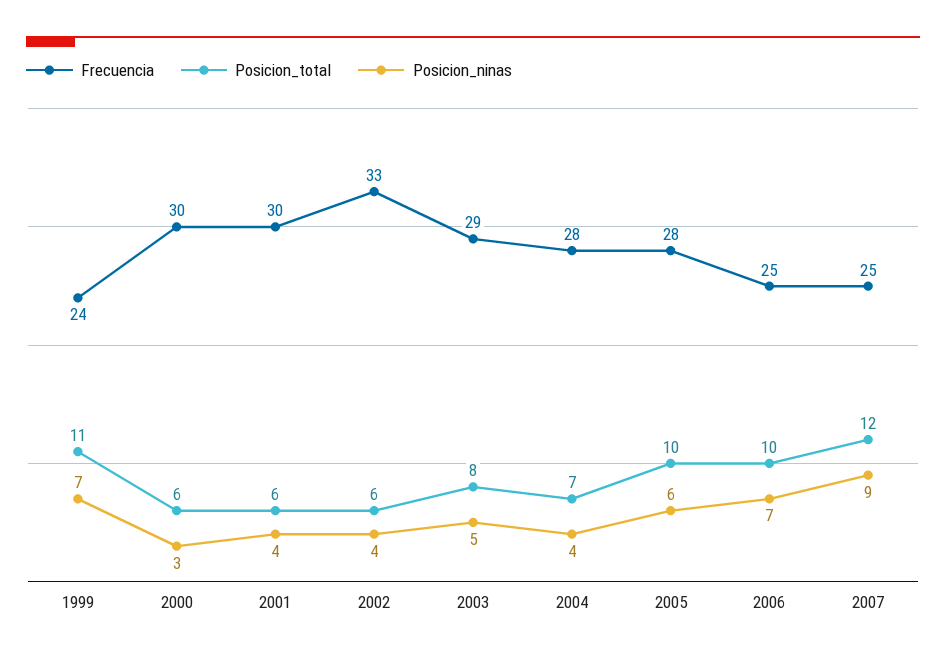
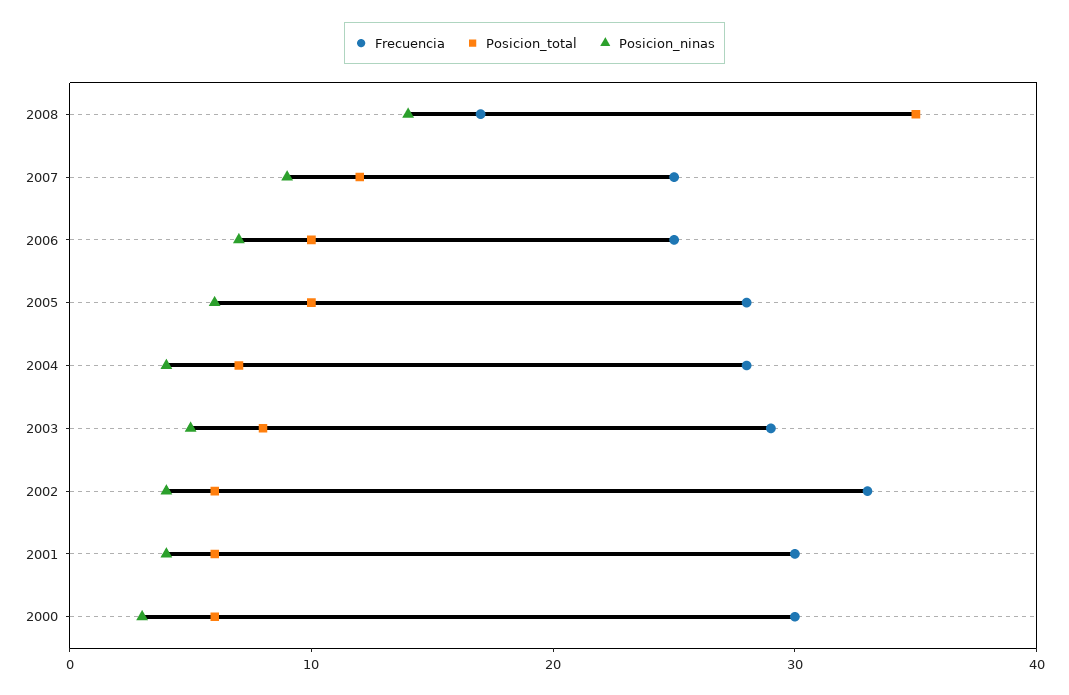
Frecuencia, 1999: 24 -> none
Posicion_total, 1999: 11 -> none
Posicion_ninas, 1999: 7 -> none
Frecuencia, 2008: none -> 17
Posicion_total, 2008: none -> 35
Posicion_ninas, 2008: none -> 14

